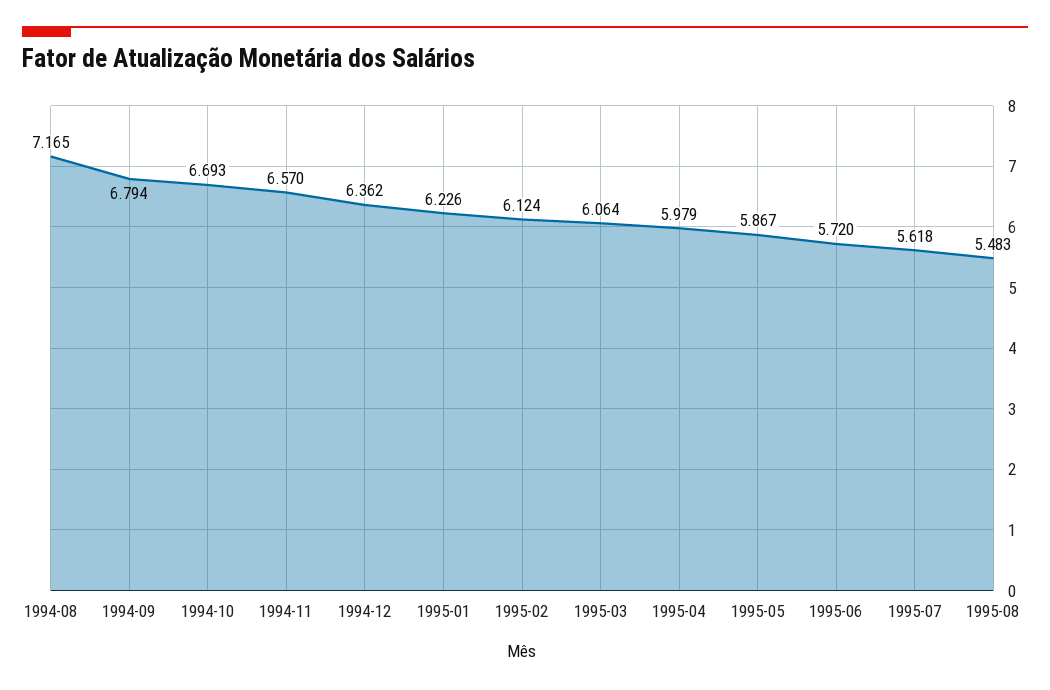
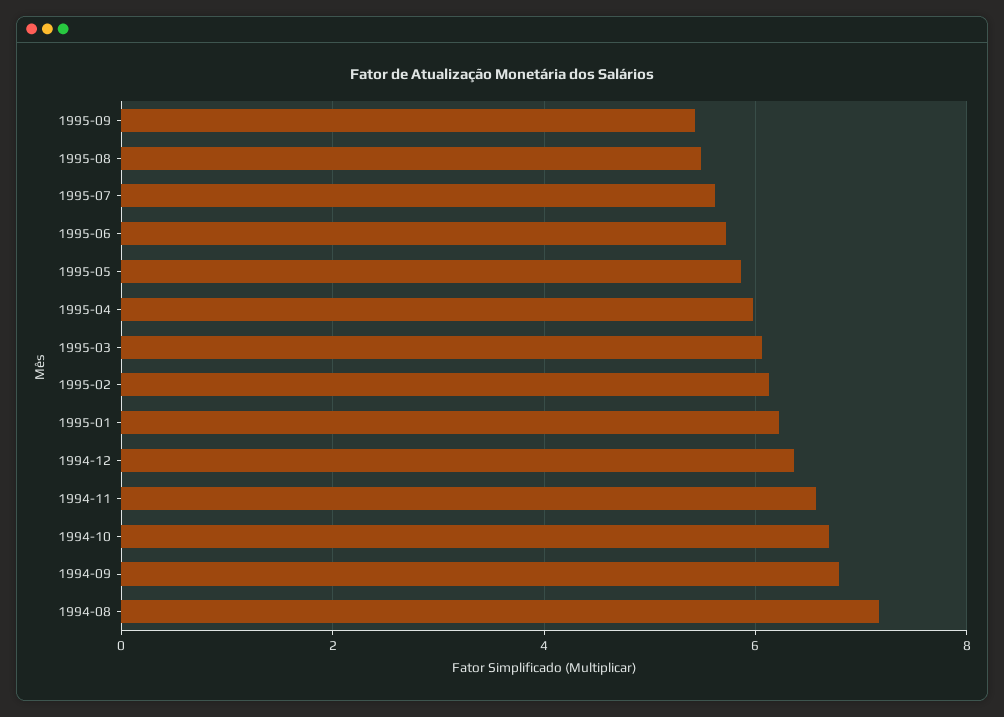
1995-09: none -> 5.4

